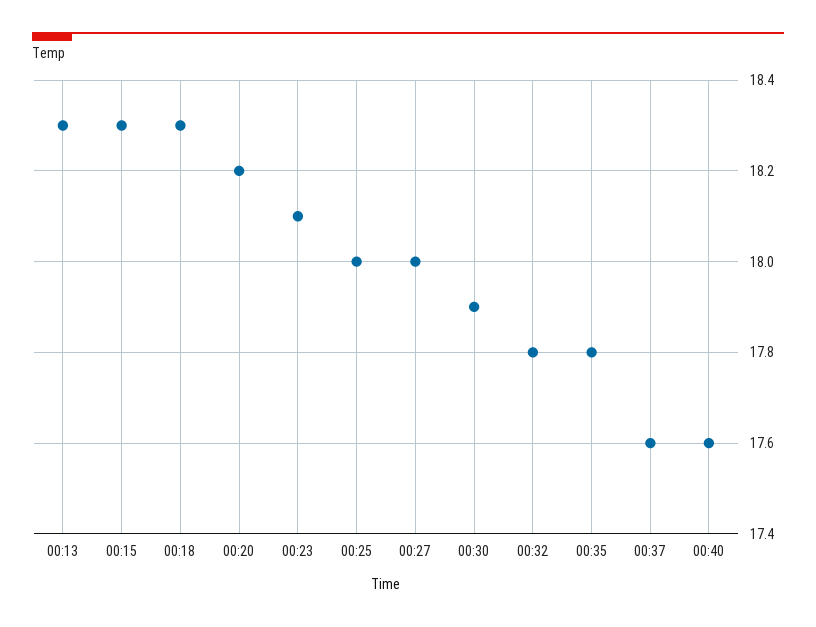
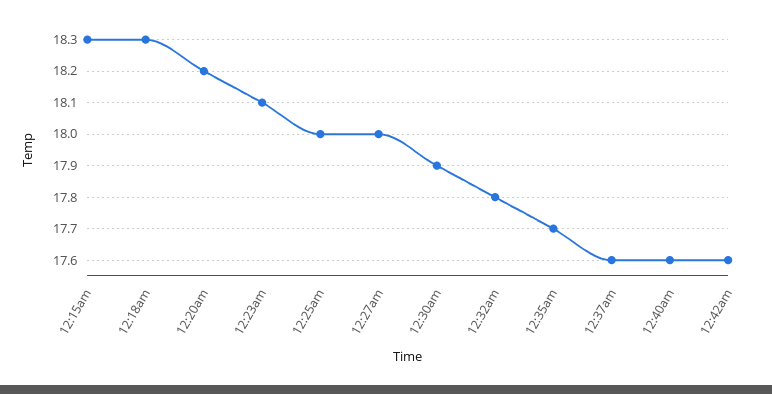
00:13: 18.3 -> none
00:35: 17.8 -> 17.7
12:42am: none -> 17.6

